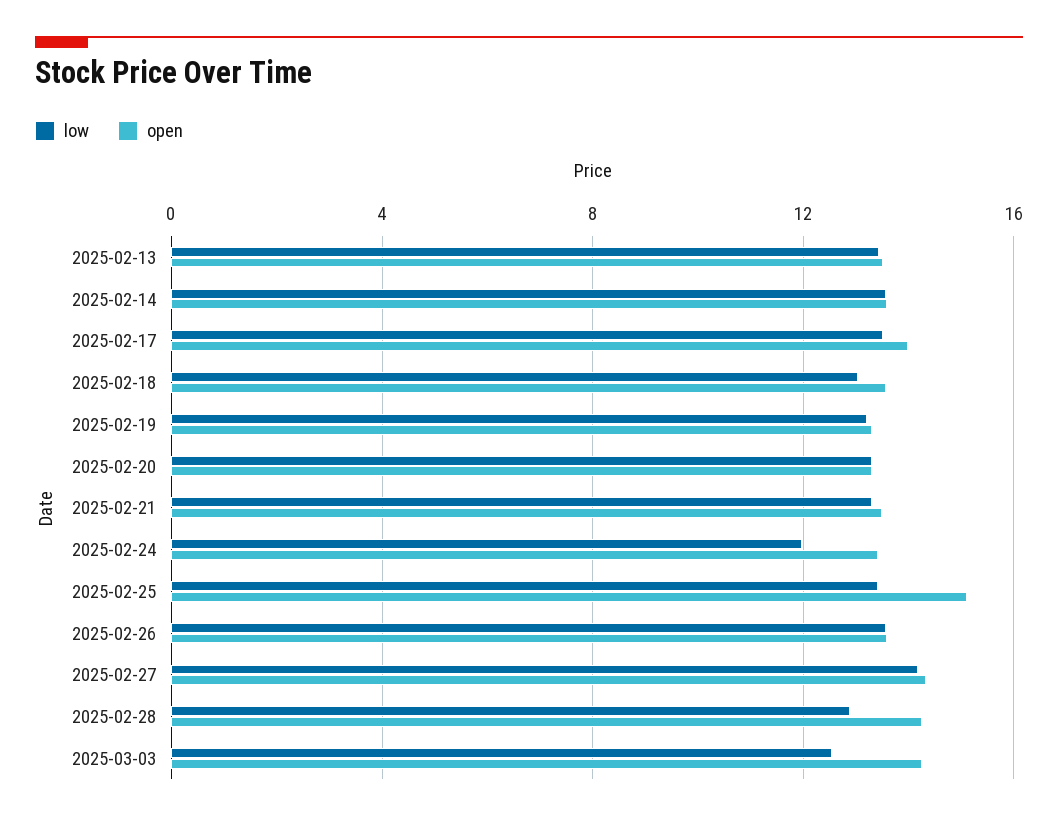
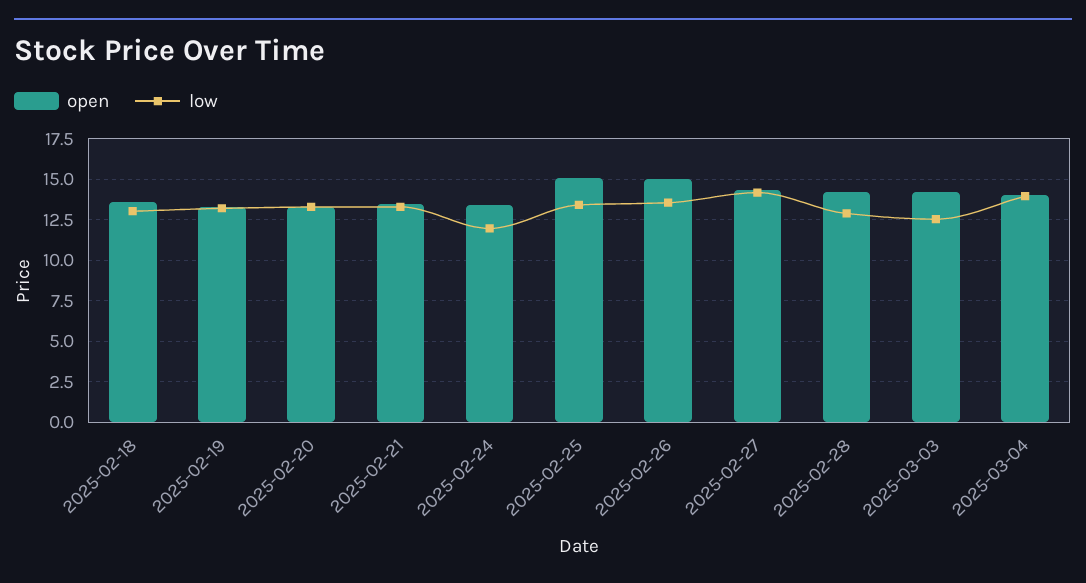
low, 2025-02-13: 13.5 -> none
open, 2025-02-13: 13.5 -> none
low, 2025-02-14: 13.5 -> none
open, 2025-02-14: 13.5 -> none
low, 2025-02-17: 13.5 -> none
open, 2025-02-17: 14 -> none
open, 2025-02-26: 13.5 -> 15
open, 2025-03-04: none -> 14
low, 2025-03-04: none -> 14

